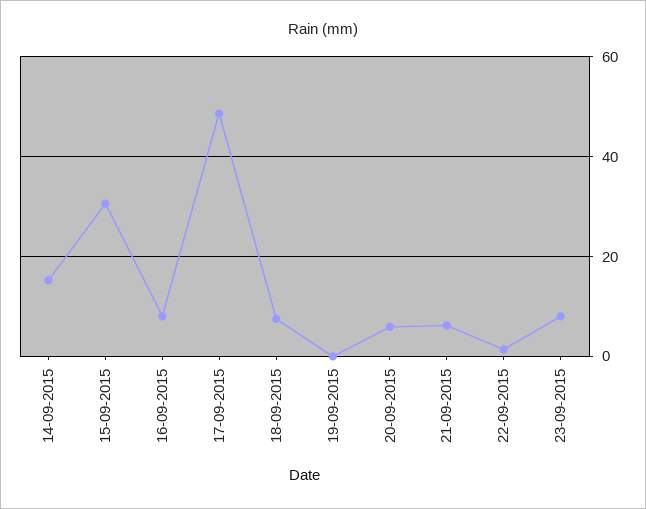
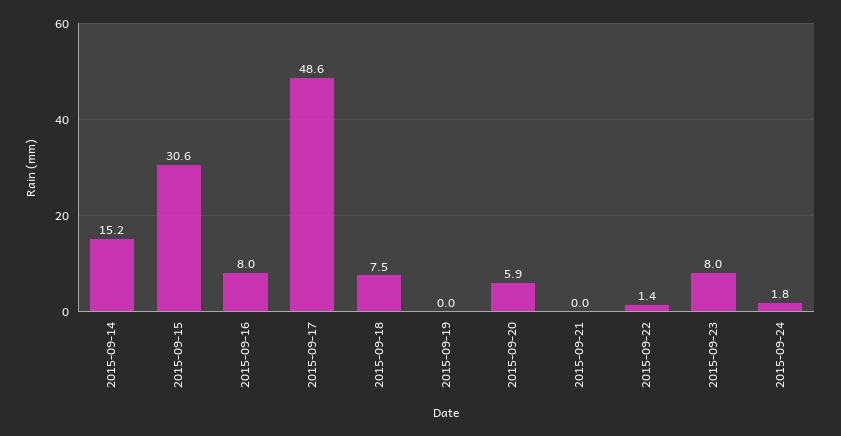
21-09-2015: 6 -> 0
2015-09-24: none -> 1.8

